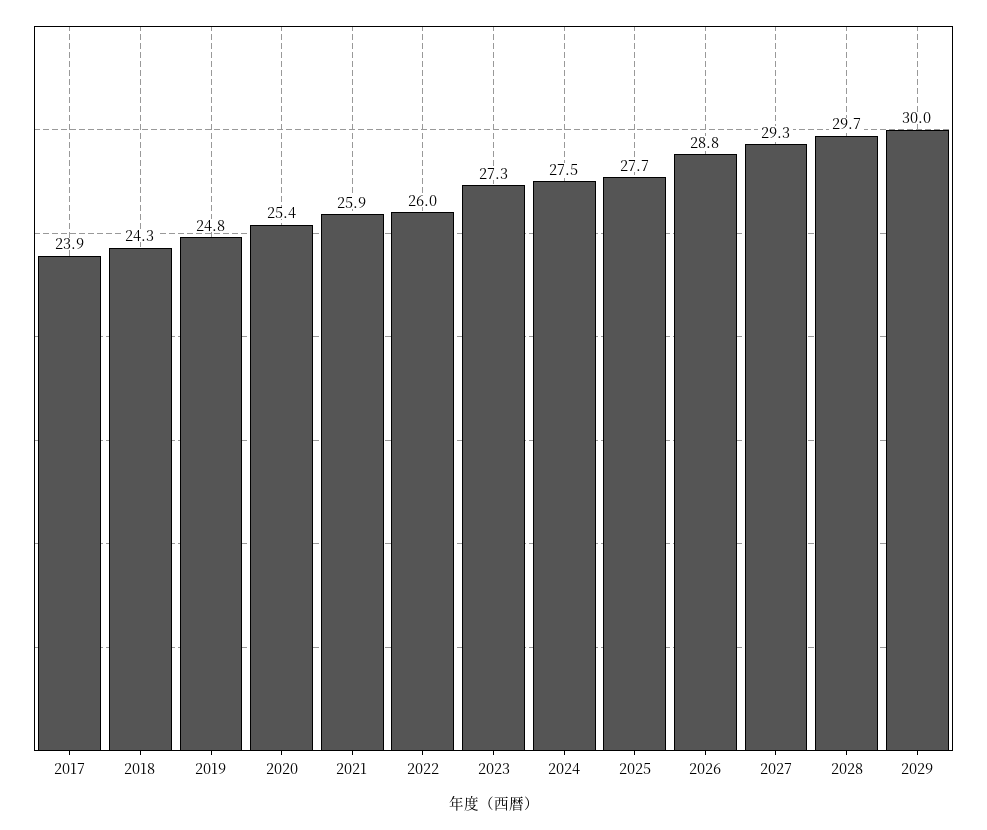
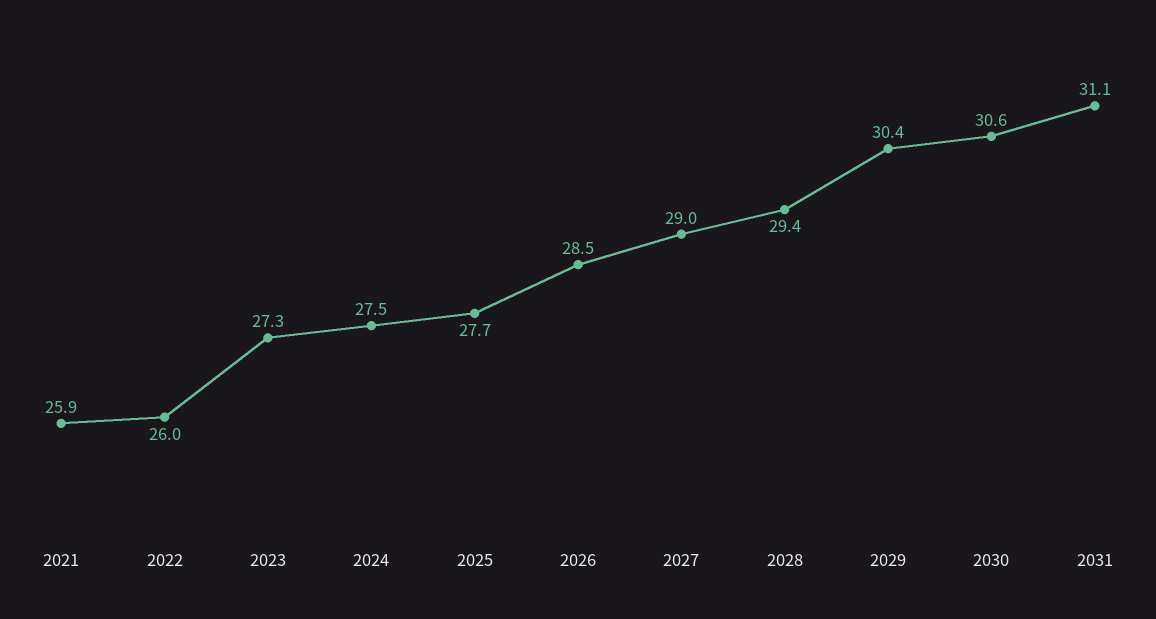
2017: 23.9 -> none
2018: 24.3 -> none
2019: 24.8 -> none
2020: 25.4 -> none
2026: 28.8 -> 28.5
2027: 29.3 -> 29
2028: 29.7 -> 29.4
2029: 30 -> 30.4
2030: none -> 30.6
2031: none -> 31.1

